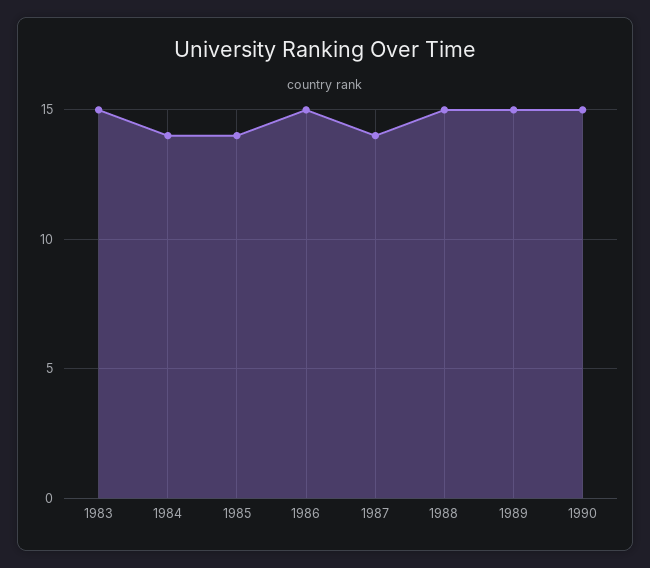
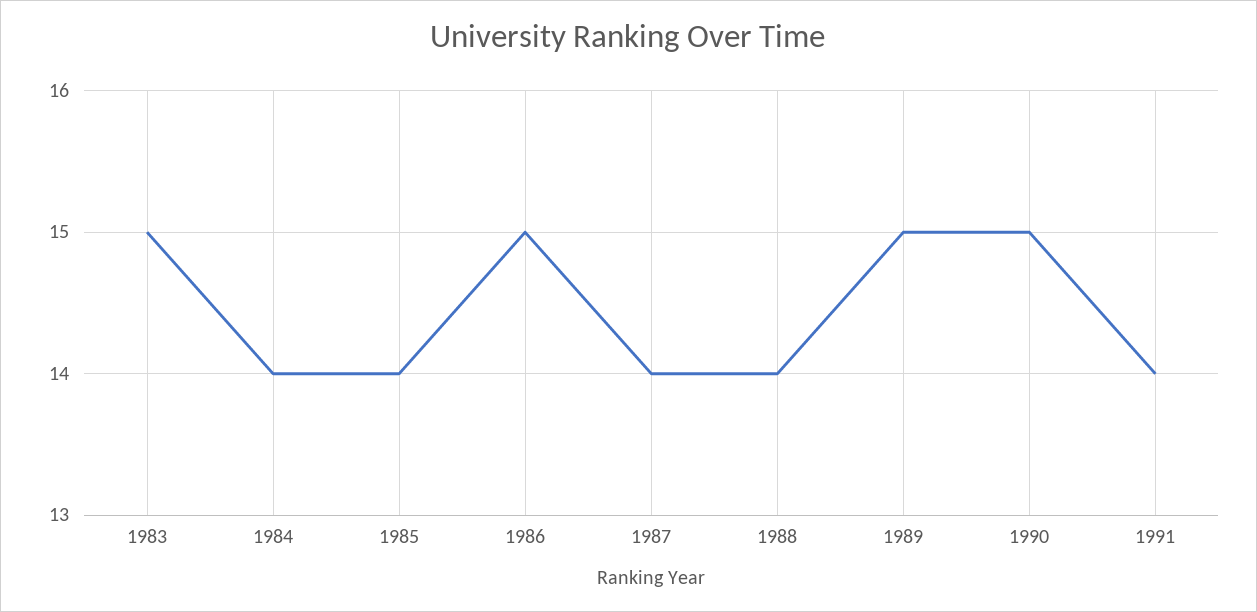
1988: 15 -> 14
1991: none -> 14

